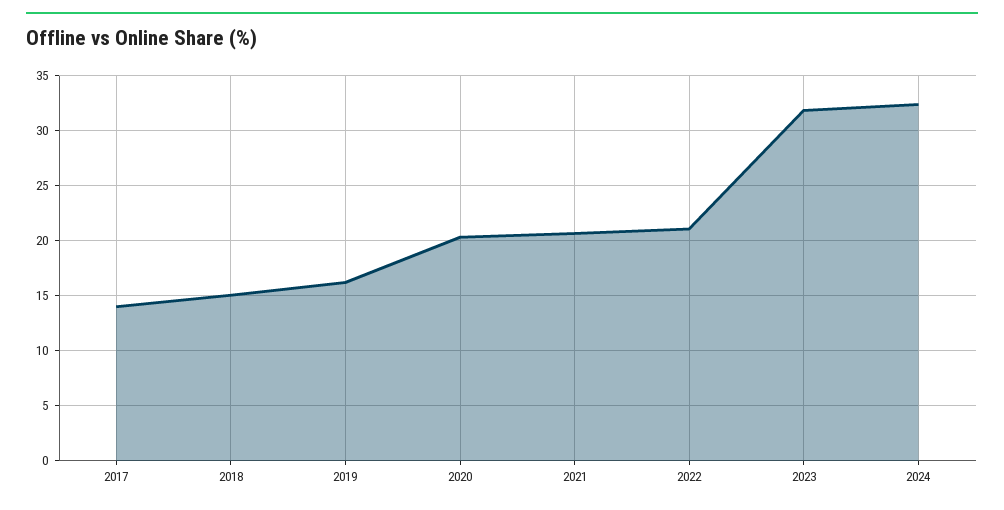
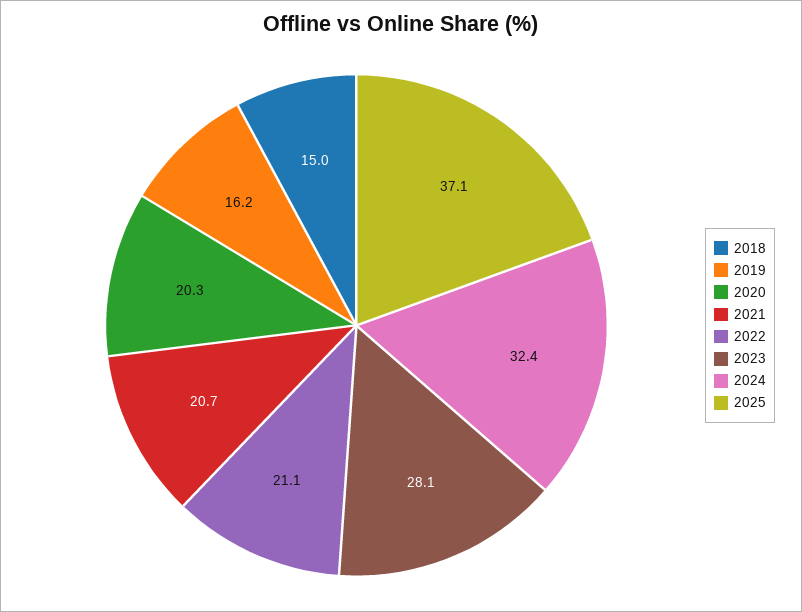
2017: 14 -> none
2023: 32 -> 28.1
2025: none -> 37.1

